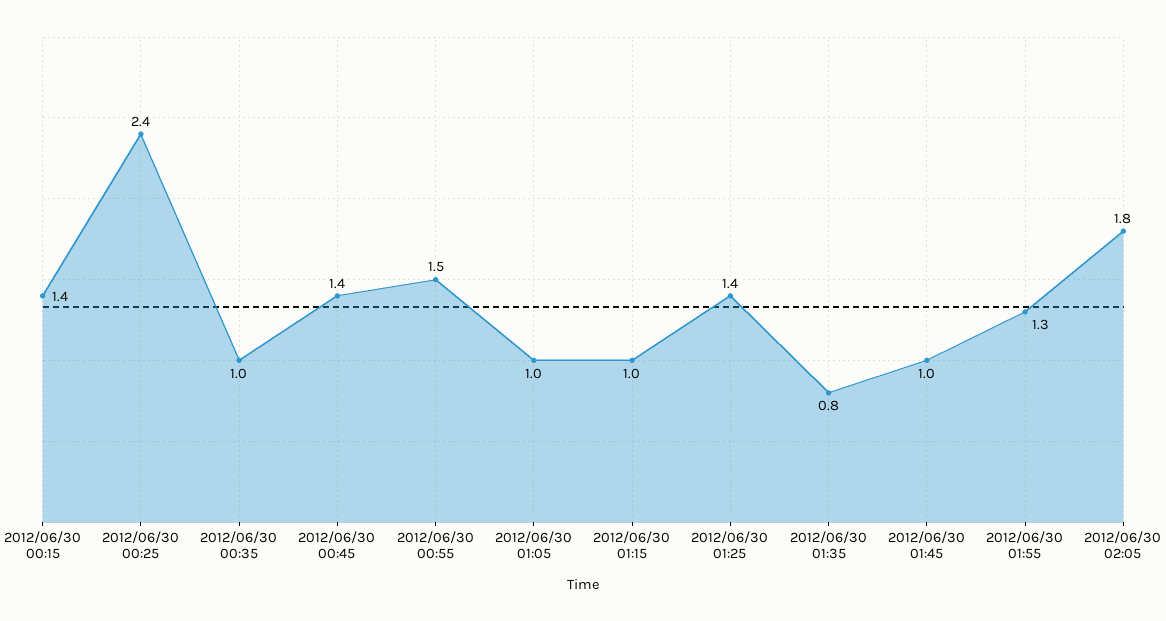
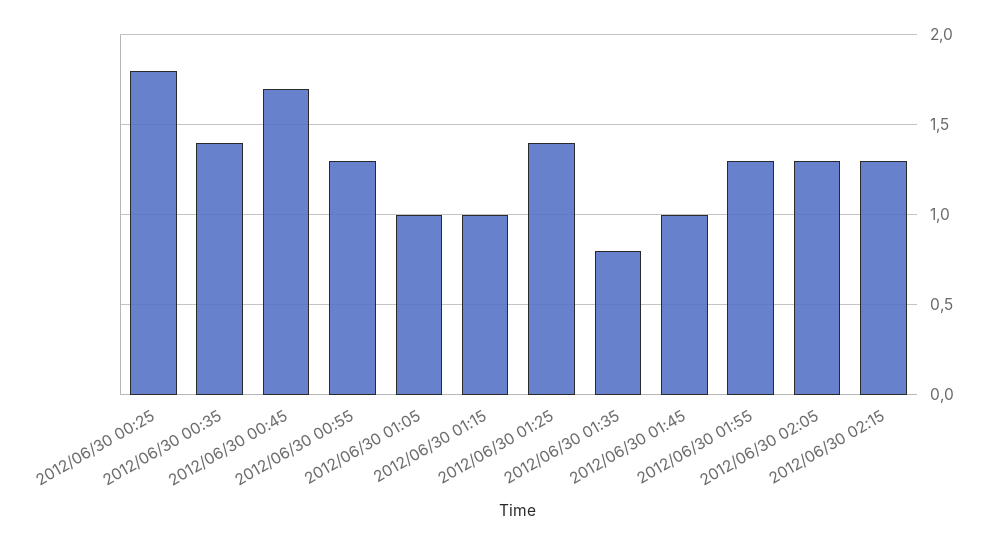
2012/06/30 00:15: 1.4 -> none
2012/06/30 00:25: 2.4 -> 1.8
2012/06/30 00:35: 1 -> 1.4
2012/06/30 00:45: 1.4 -> 1.7
2012/06/30 00:55: 1.5 -> 1.3
2012/06/30 02:05: 1.8 -> 1.3
2012/06/30 02:15: none -> 1.3

